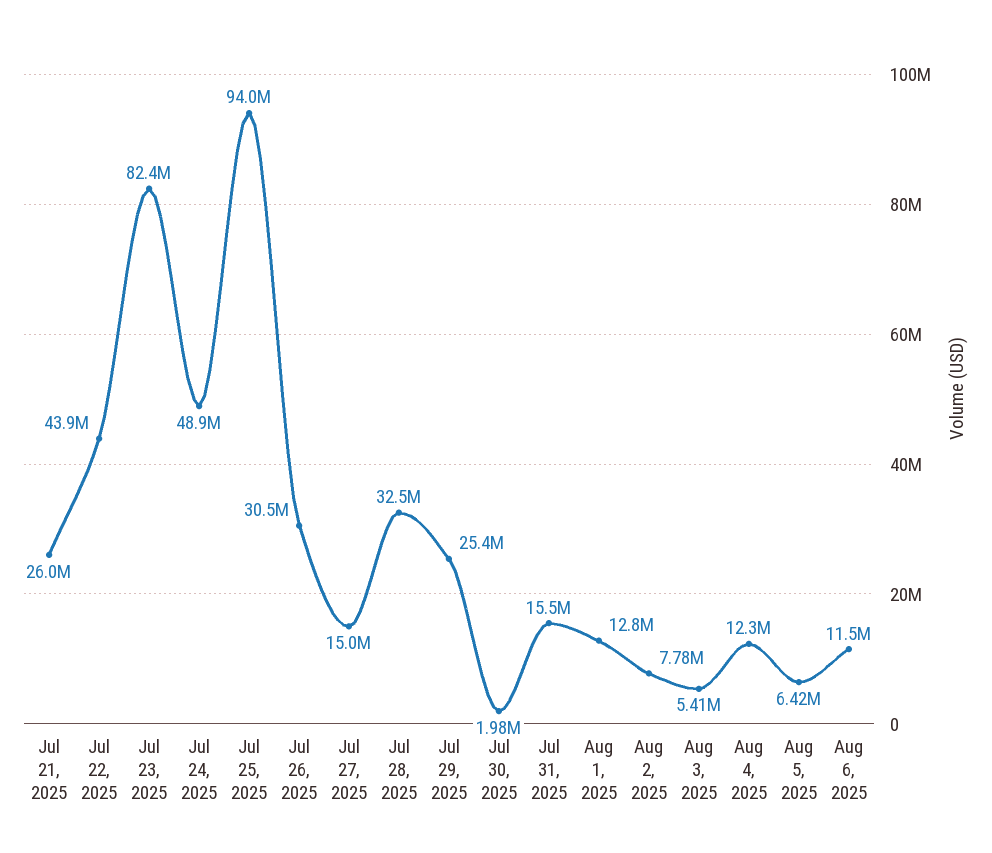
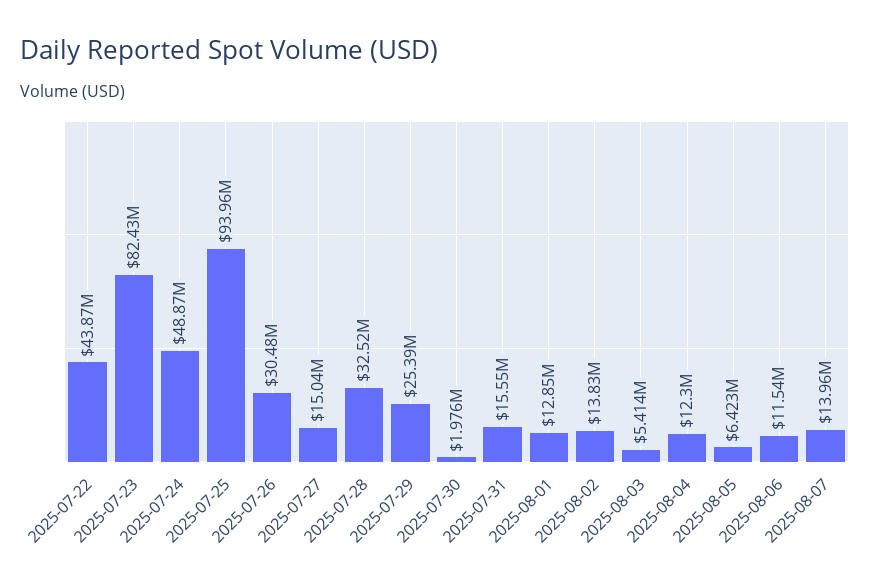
Jul 21, 2025: 26000000 -> none
Aug 2, 2025: 7780000 -> 13830000
2025-08-07: none -> 13960000

